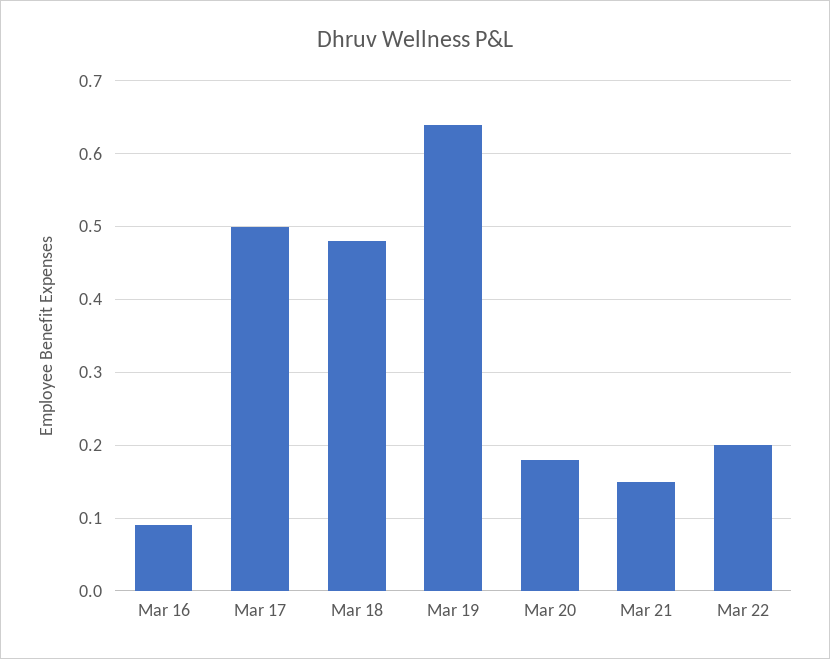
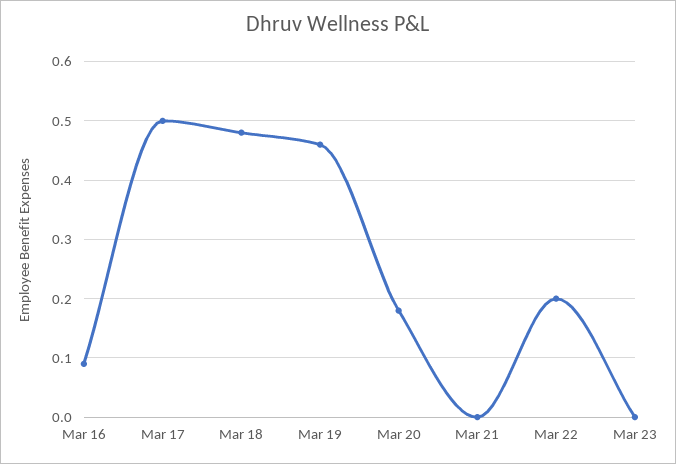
Mar 19: 0.64 -> 0.45
Mar 21: 0.15 -> 0
Mar 23: none -> 0

